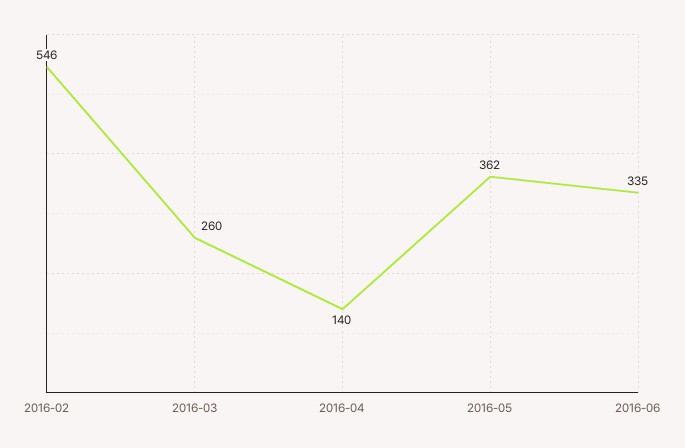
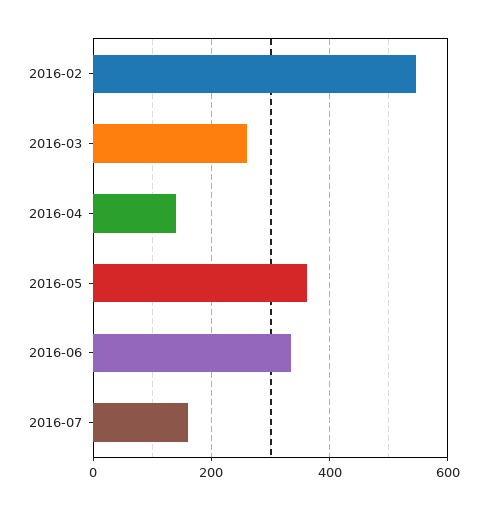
2016-07: none -> 160

